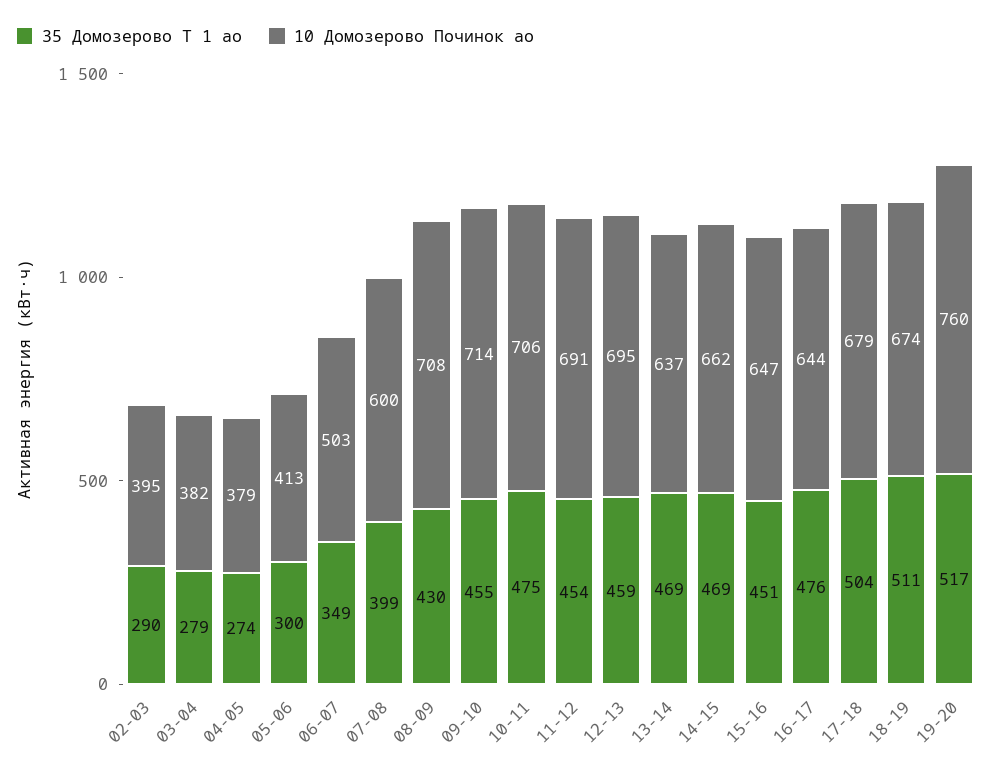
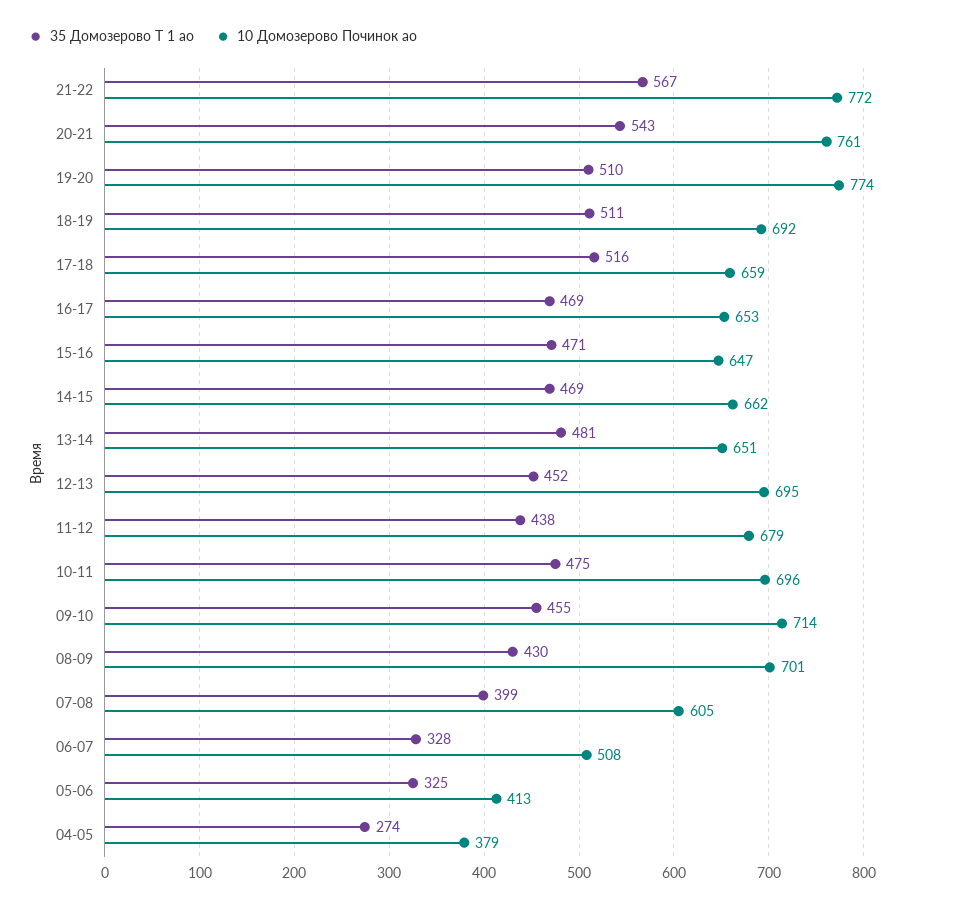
35 Домозерово Т 1 ао, 02-03: 290 -> none
10 Домозерово Починок ао, 02-03: 395 -> none
35 Домозерово Т 1 ао, 03-04: 279 -> none
10 Домозерово Починок ао, 03-04: 382 -> none
35 Домозерово Т 1 ао, 05-06: 300 -> 325
35 Домозерово Т 1 ао, 06-07: 349 -> 328
10 Домозерово Починок ао, 06-07: 503 -> 508
10 Домозерово Починок ао, 07-08: 600 -> 605
10 Домозерово Починок ао, 08-09: 708 -> 701
10 Домозерово Починок ао, 10-11: 706 -> 696
35 Домозерово Т 1 ао, 11-12: 454 -> 438
10 Домозерово Починок ао, 11-12: 691 -> 679
35 Домозерово Т 1 ао, 12-13: 459 -> 452
35 Домозерово Т 1 ао, 13-14: 469 -> 481
10 Домозерово Починок ао, 13-14: 637 -> 651
35 Домозерово Т 1 ао, 15-16: 451 -> 471
35 Домозерово Т 1 ао, 16-17: 476 -> 469
10 Домозерово Починок ао, 16-17: 644 -> 653
35 Домозерово Т 1 ао, 17-18: 504 -> 516
10 Домозерово Починок ао, 17-18: 679 -> 659
10 Домозерово Починок ао, 18-19: 674 -> 692
35 Домозерово Т 1 ао, 19-20: 517 -> 510
10 Домозерово Починок ао, 19-20: 760 -> 774
35 Домозерово Т 1 ао, 21-22: none -> 567
10 Домозерово Починок ао, 21-22: none -> 772
35 Домозерово Т 1 ао, 20-21: none -> 543
10 Домозерово Починок ао, 20-21: none -> 761

